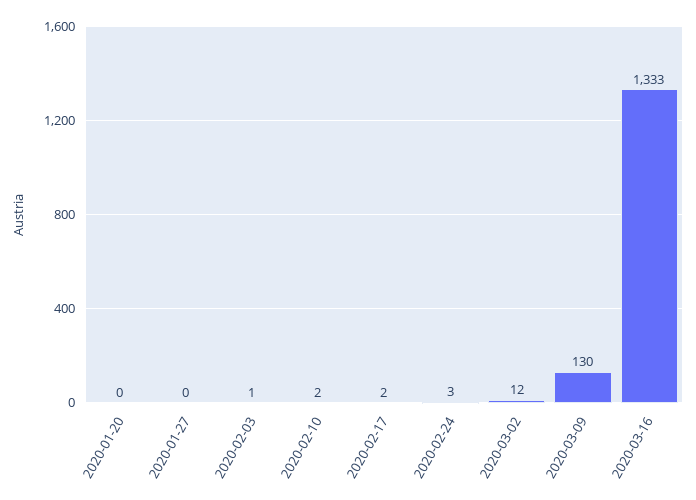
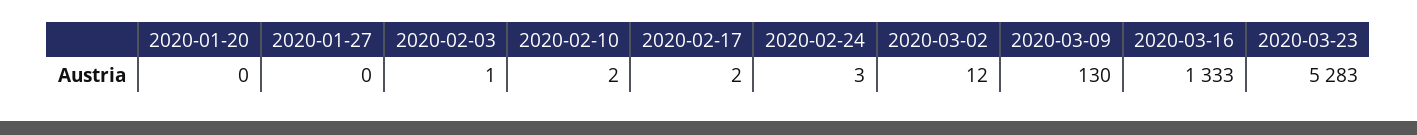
2020-03-23: none -> 5283

